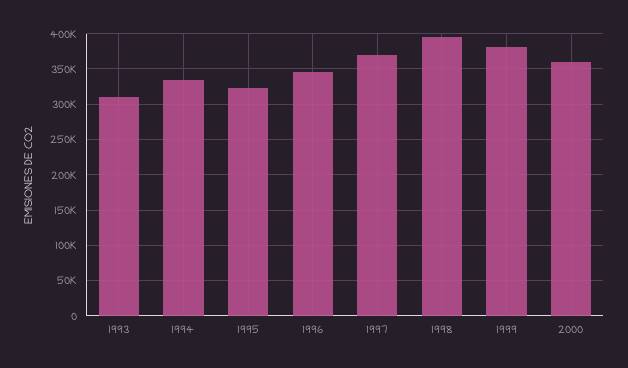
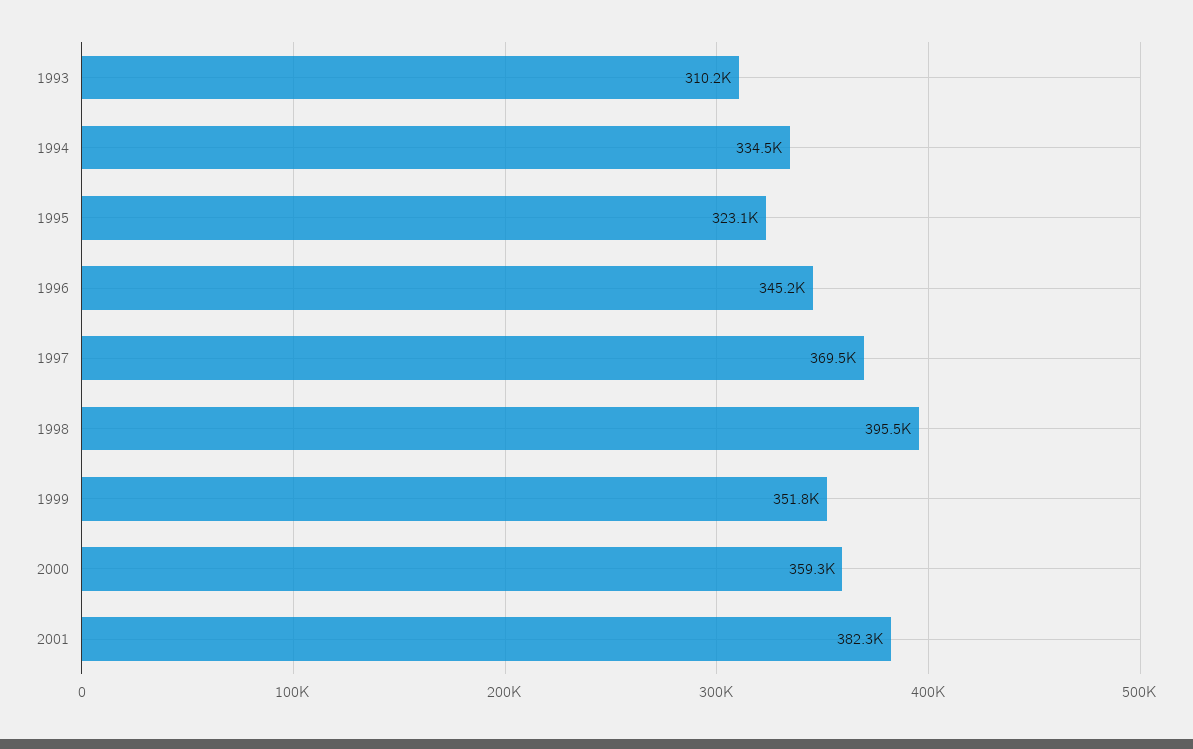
1999: 380000 -> 351800
2001: none -> 382300

